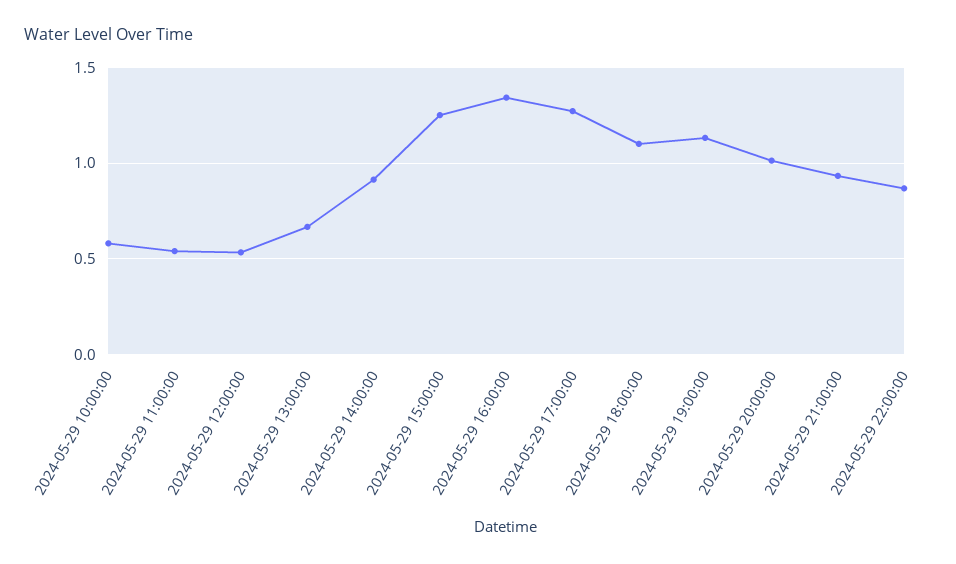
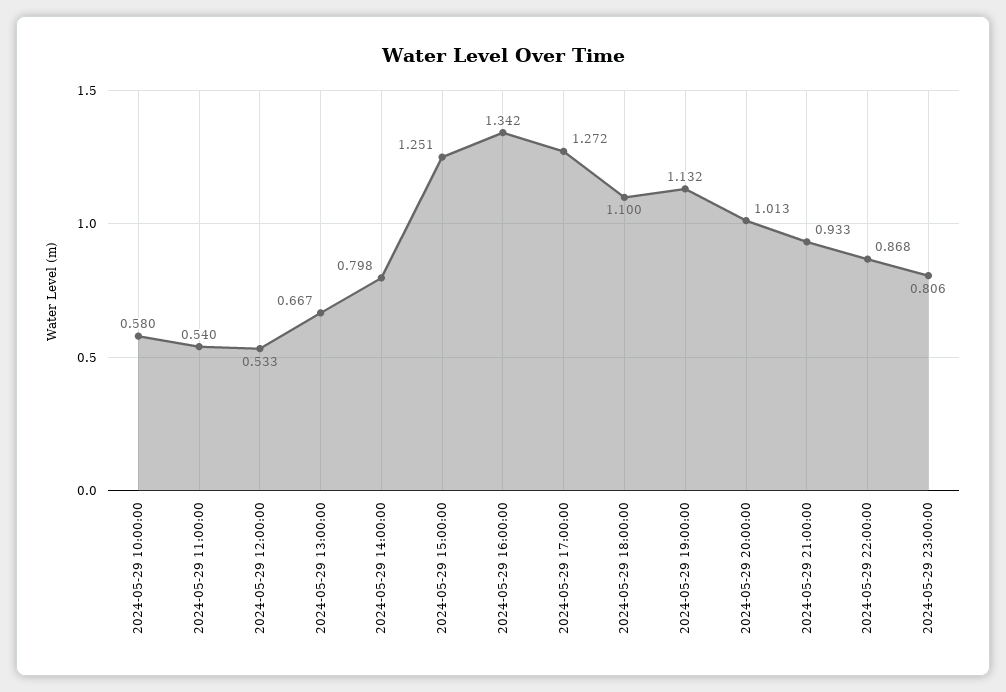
2024-05-29 14:00:00: 0.9 -> 0.798
2024-05-29 23:00:00: none -> 0.806

